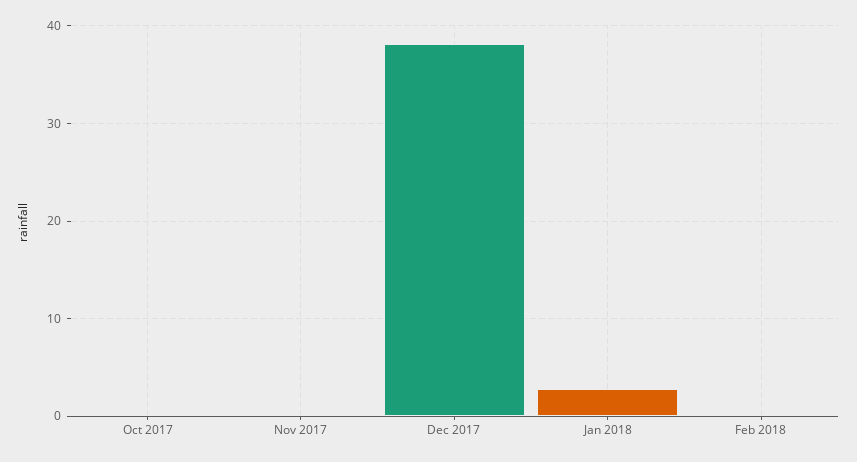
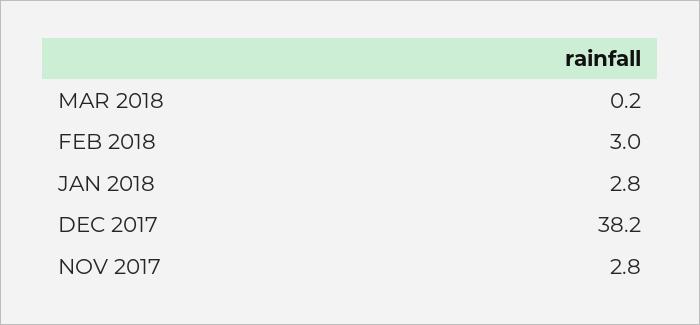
Oct 2017: 0 -> none
Nov 2017: 0 -> 2.8
Feb 2018: 0 -> 3
MAR 2018: none -> 0.2

